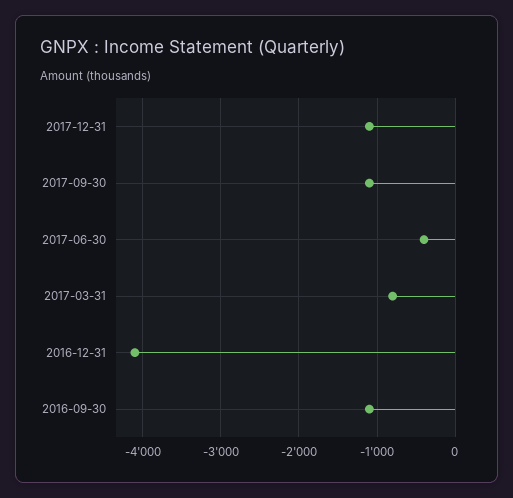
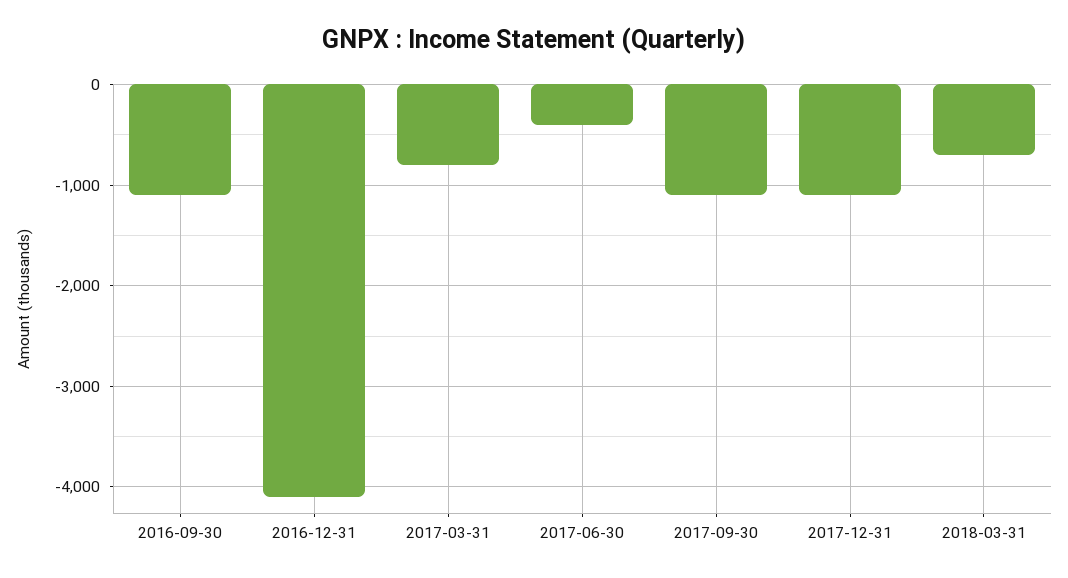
2018-03-31: none -> -700

